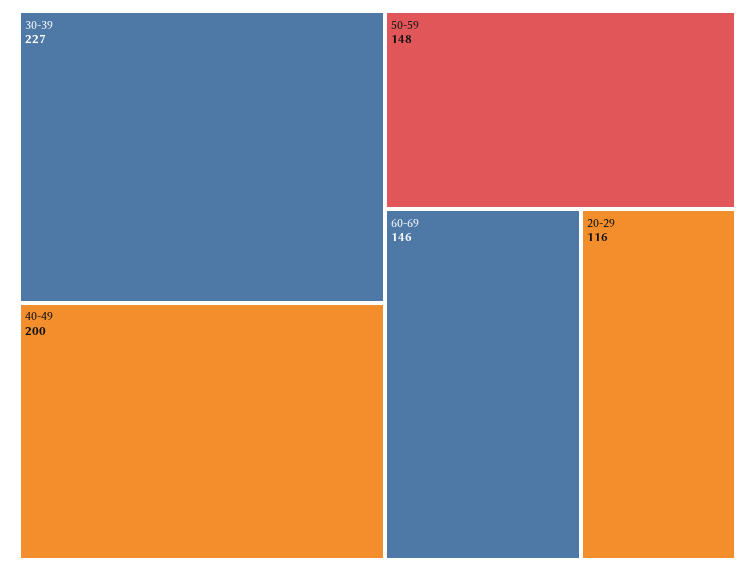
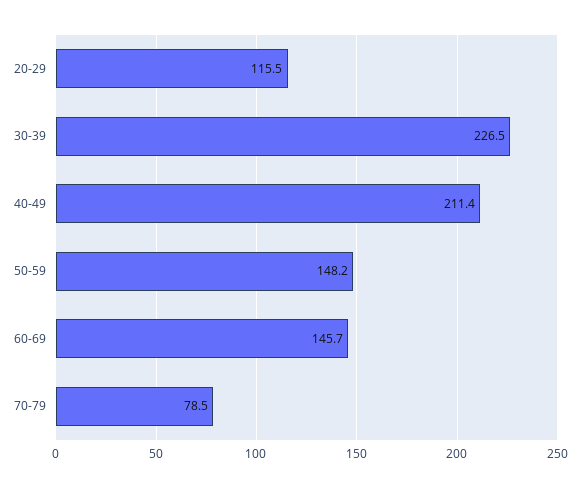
40-49: 200 -> 211.4
70-79: none -> 78.5

